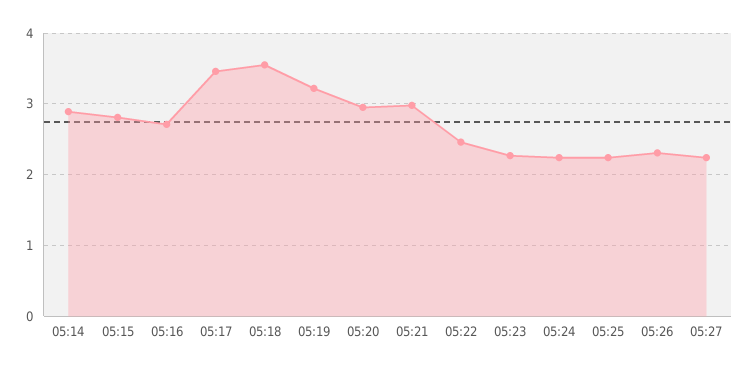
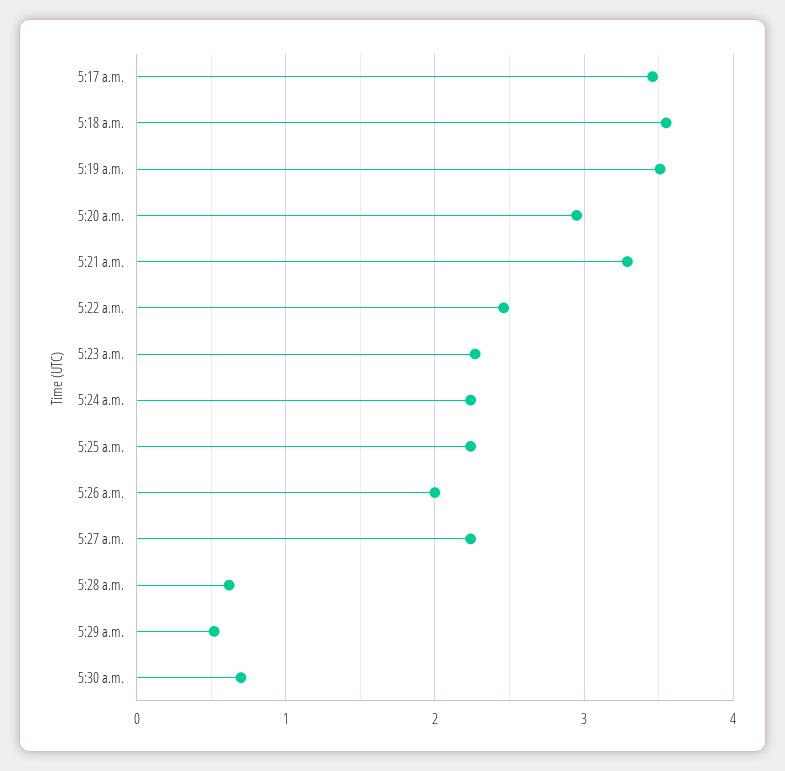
05:14: 2.9 -> none
05:15: 2.8 -> none
05:16: 2.7 -> none
05:19: 3.2 -> 3.5
05:21: 3 -> 3.3
05:26: 2.3 -> 2
5:28 a.m.: none -> 0.6
5:29 a.m.: none -> 0.5
5:30 a.m.: none -> 0.7

